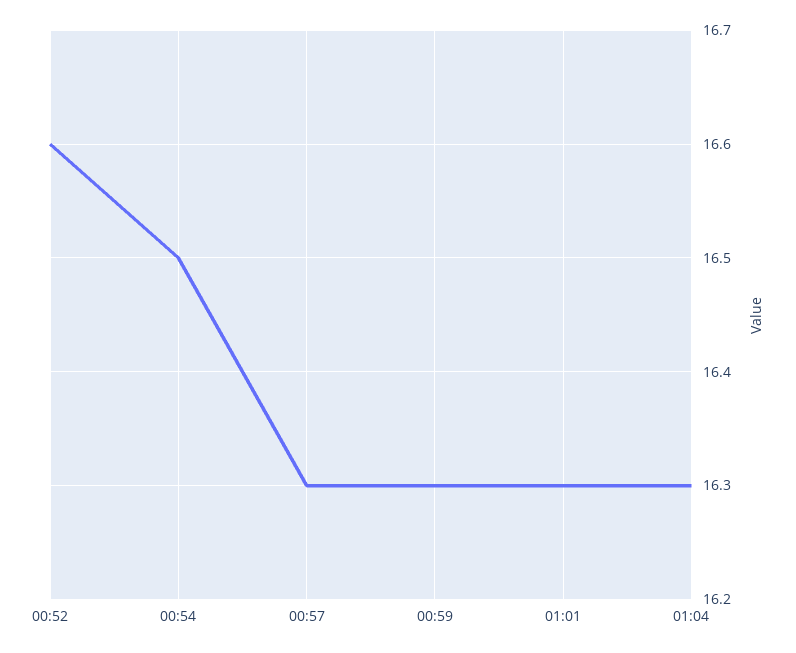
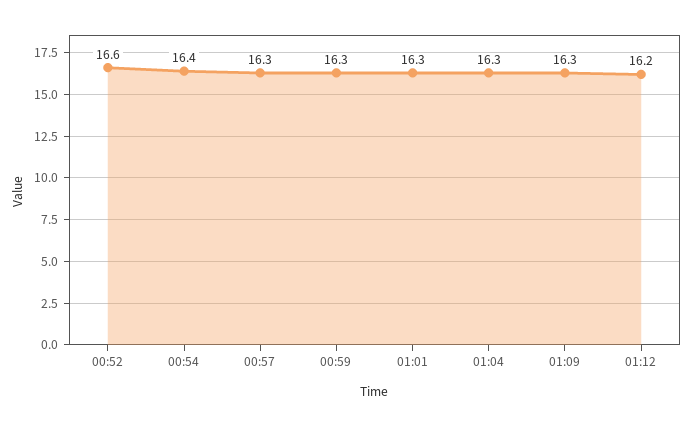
00:54: 16.5 -> 16.4
01:09: none -> 16.3
01:12: none -> 16.2

